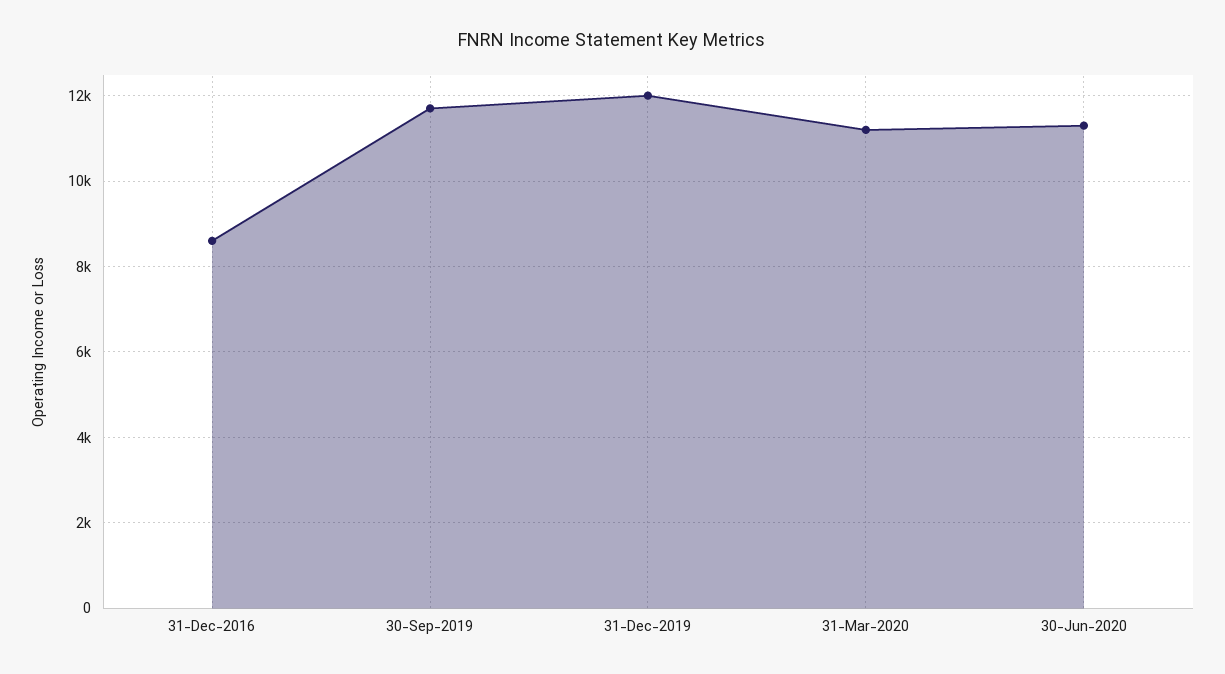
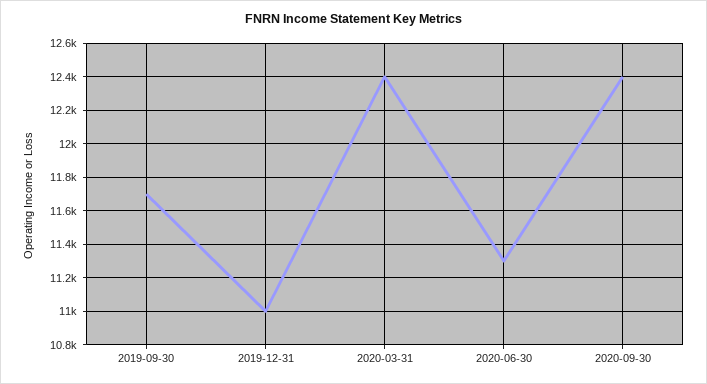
31-Dec-2016: 8600 -> none
31-Dec-2019: 12000 -> 11000
31-Mar-2020: 11200 -> 12400
2020-09-30: none -> 12400

